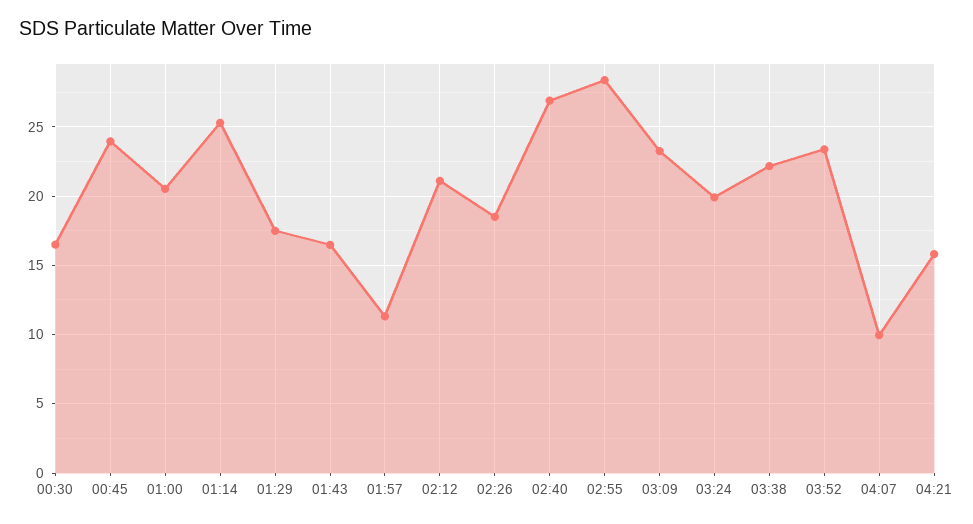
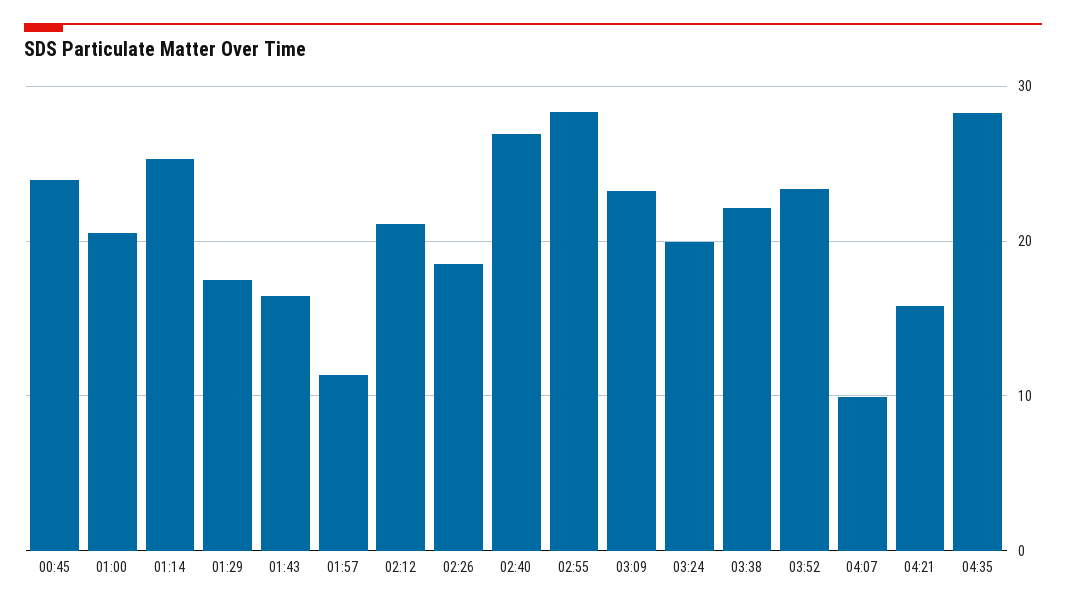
00:30: 16.5 -> none
04:35: none -> 28

